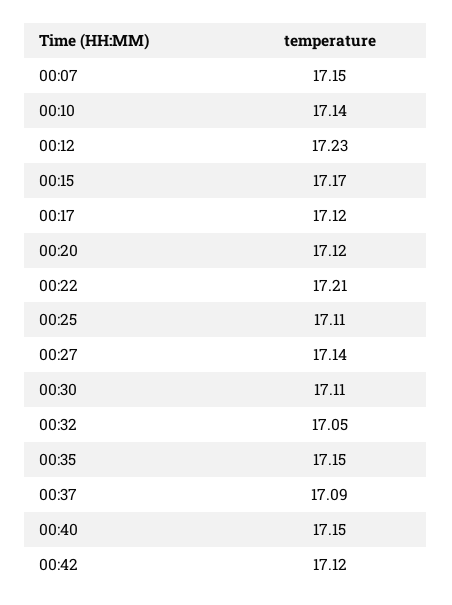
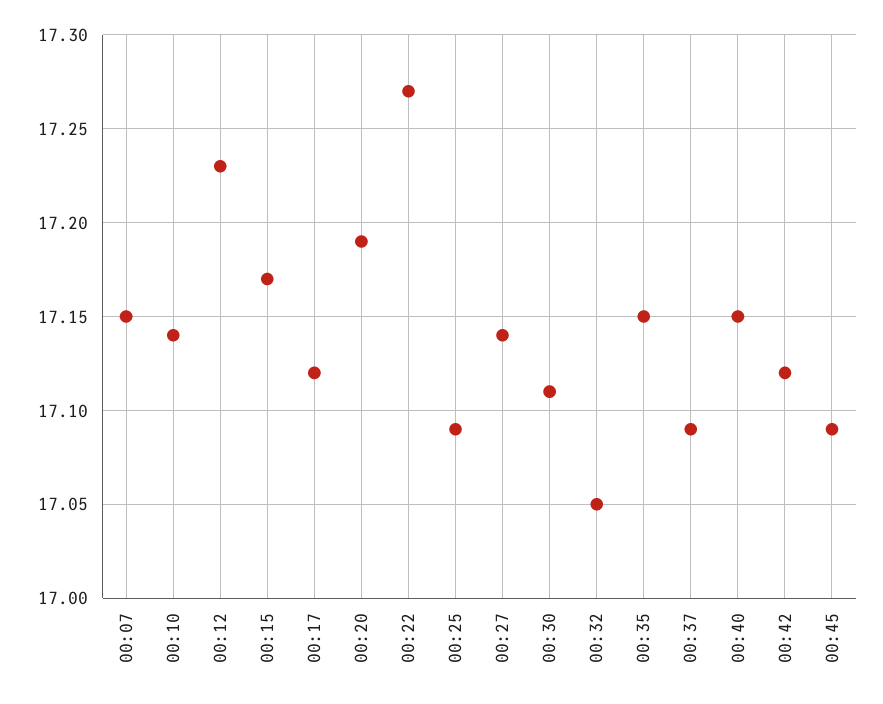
00:20: 17.12 -> 17.19
00:22: 17.21 -> 17.27
00:25: 17.11 -> 17.09
00:45: none -> 17.09

